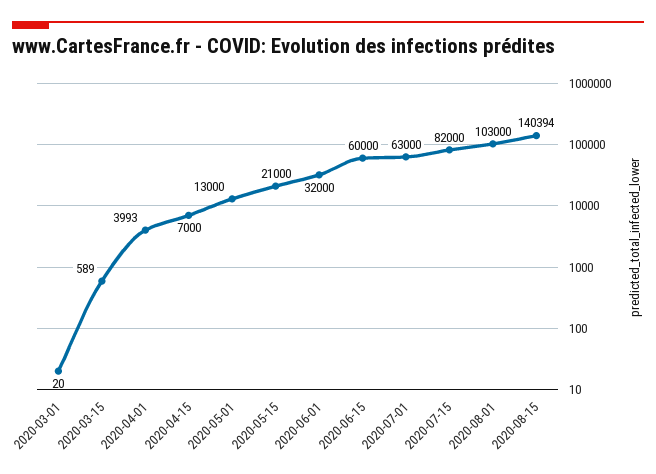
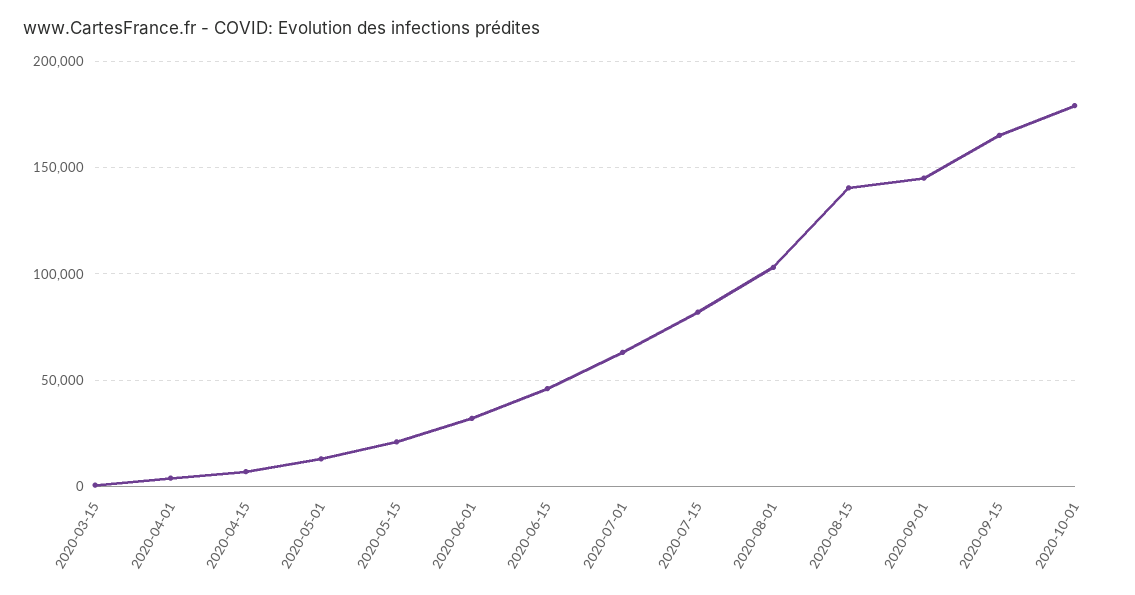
2020-03-01: 20 -> none
2020-06-15: 60000 -> 45000
2020-09-01: none -> 145000
2020-09-15: none -> 165000
2020-10-01: none -> 180000

